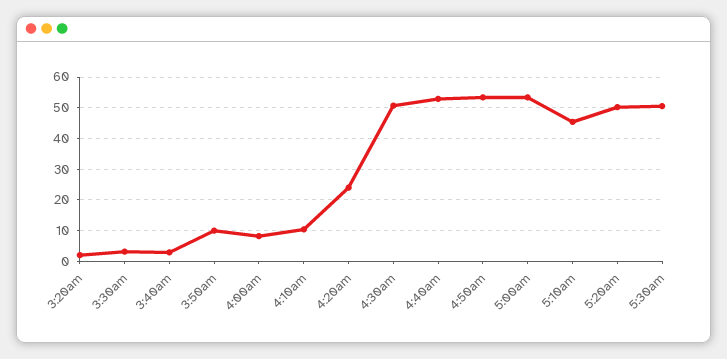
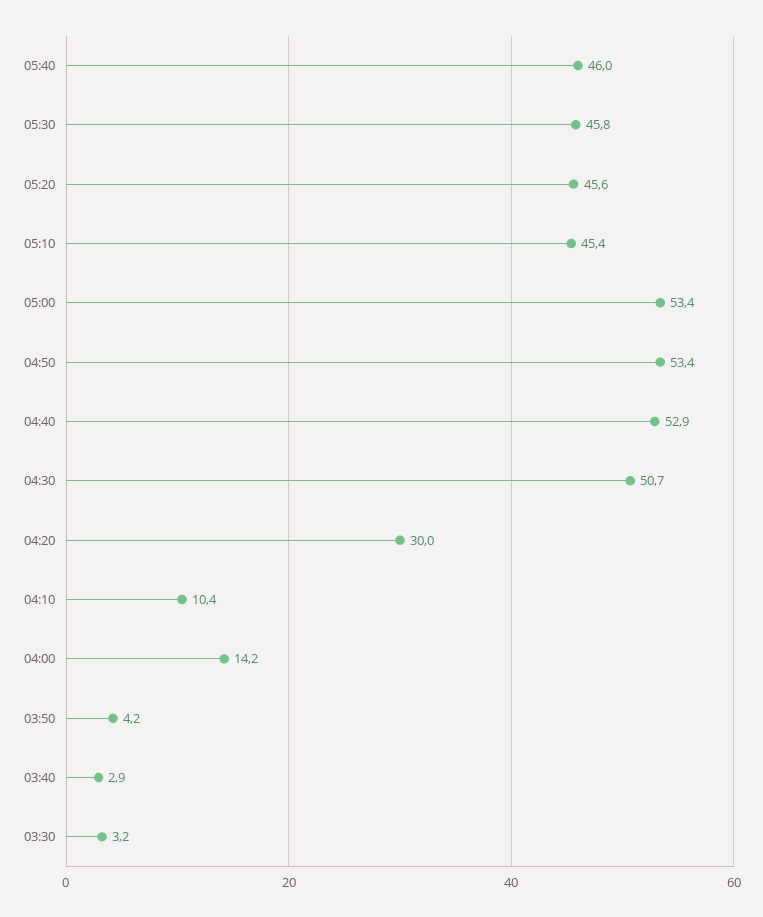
3:20am: 2 -> none
3:50am: 10 -> 4.2
4:00am: 8 -> 14.2
4:20am: 24 -> 30
5:20am: 50 -> 45.6
5:30am: 50 -> 45.8
05:40: none -> 46

